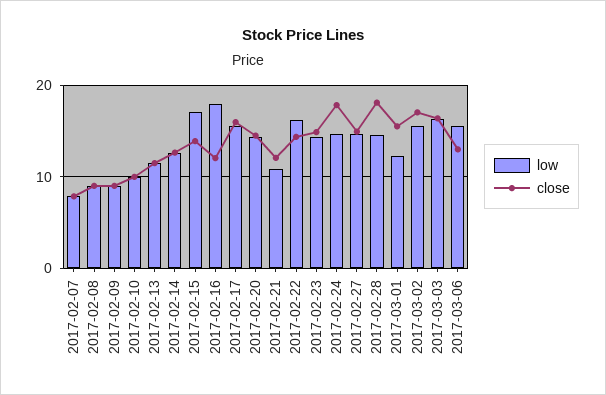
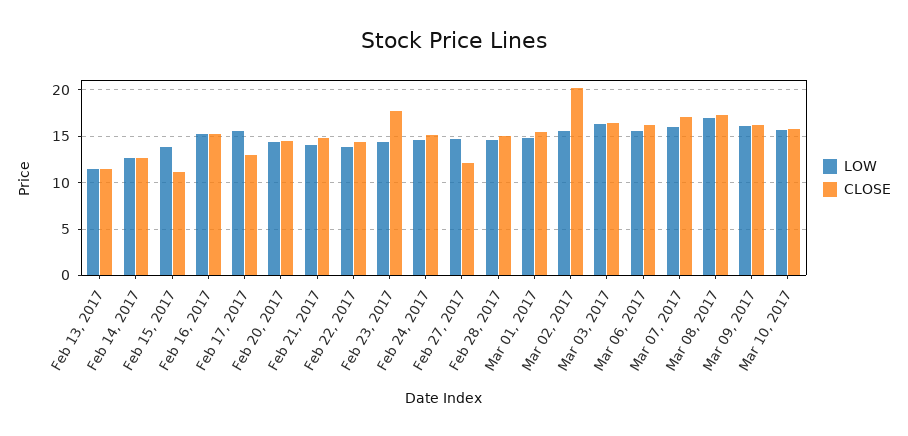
low, 2017-02-07: 8 -> none
close, 2017-02-07: 8 -> none
low, 2017-02-08: 9 -> none
close, 2017-02-08: 9 -> none
low, 2017-02-09: 9 -> none
close, 2017-02-09: 9 -> none
low, 2017-02-10: 10 -> none
close, 2017-02-10: 10 -> none
low, 2017-02-15: 17 -> 14
close, 2017-02-15: 14 -> 11
low, 2017-02-16: 18 -> 15
close, 2017-02-16: 12 -> 15
close, 2017-02-17: 16 -> 13
low, 2017-02-21: 11 -> 14
close, 2017-02-21: 12 -> 15
low, 2017-02-22: 16 -> 14
close, 2017-02-23: 15 -> 18
close, 2017-02-24: 18 -> 15
close, 2017-02-27: 15 -> 12
close, 2017-02-28: 18 -> 15
low, 2017-03-01: 12 -> 15
close, 2017-03-02: 17 -> 20
close, 2017-03-06: 13 -> 16
low, Mar 07, 2017: none -> 16
close, Mar 07, 2017: none -> 17
low, Mar 08, 2017: none -> 17
close, Mar 08, 2017: none -> 17
low, Mar 09, 2017: none -> 16
close, Mar 09, 2017: none -> 16
low, Mar 10, 2017: none -> 16
close, Mar 10, 2017: none -> 16

